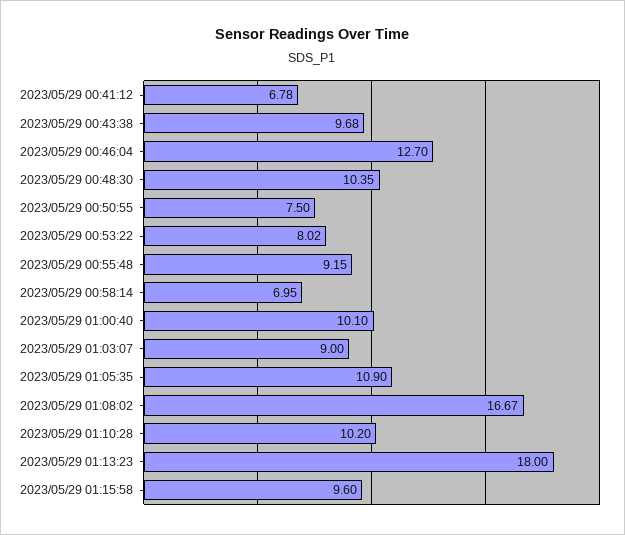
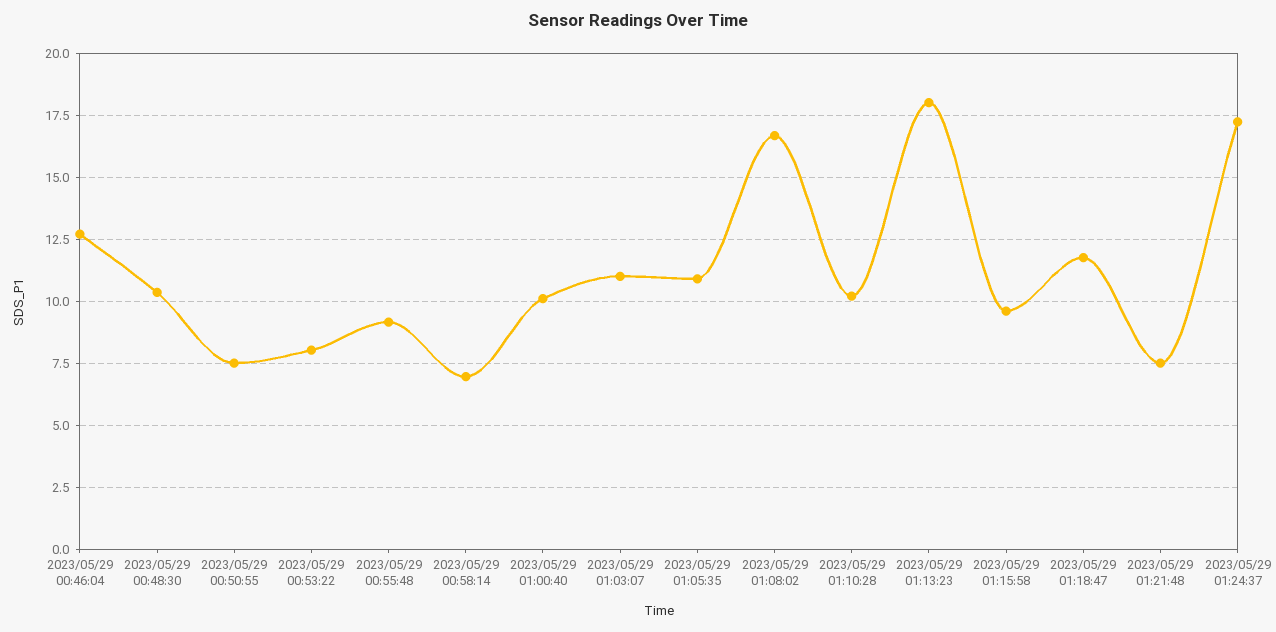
2023/05/29 00:41:12: 6.78 -> none
2023/05/29 00:43:38: 9.68 -> none
2023/05/29 01:03:07: 9 -> 11
2023/05/29 01:18:47: none -> 11.75
2023/05/29 01:21:48: none -> 7.5
2023/05/29 01:24:37: none -> 17.25

